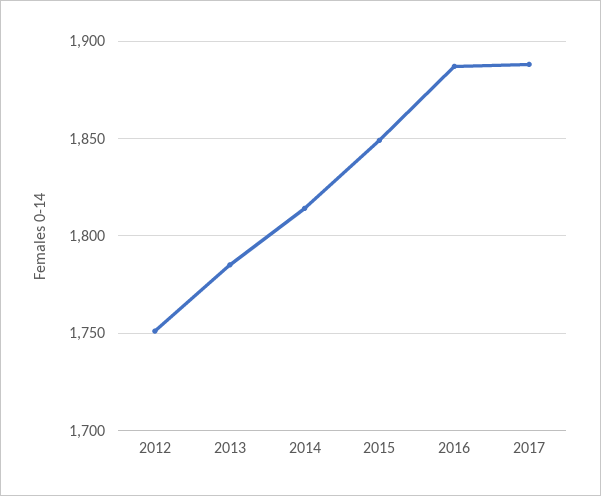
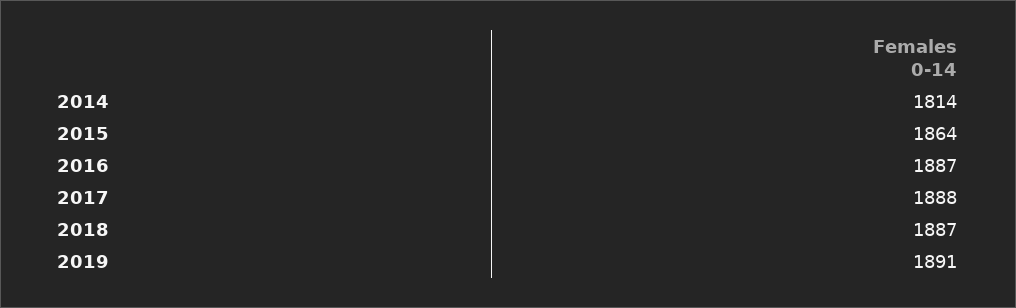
2012: 1750 -> none
2013: 1785 -> none
2015: 1850 -> 1864
2018: none -> 1887
2019: none -> 1891

